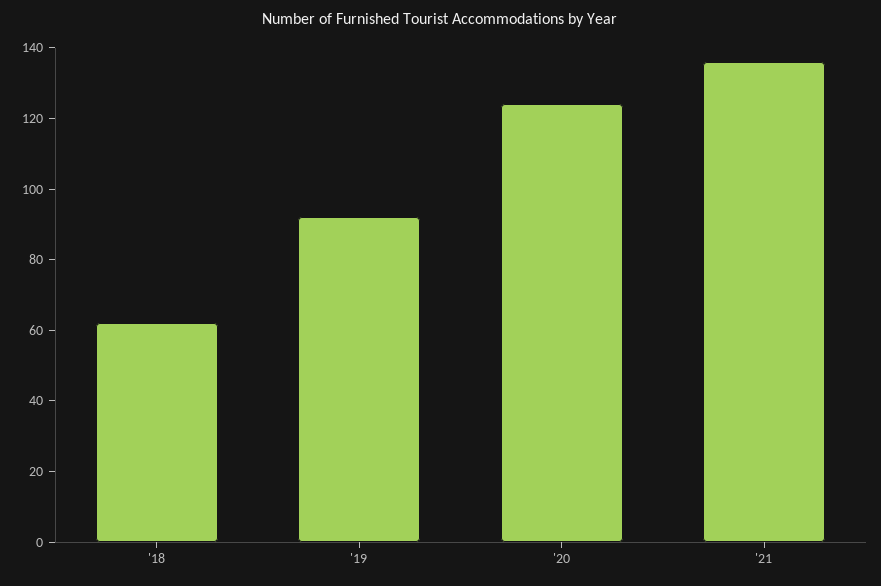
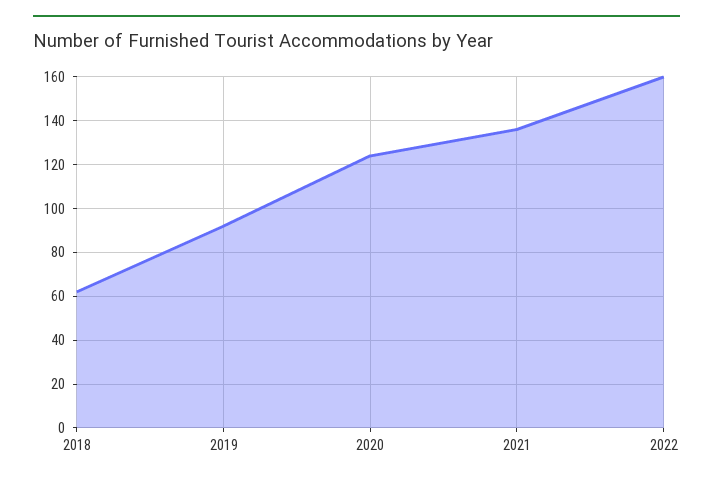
2022: none -> 160

